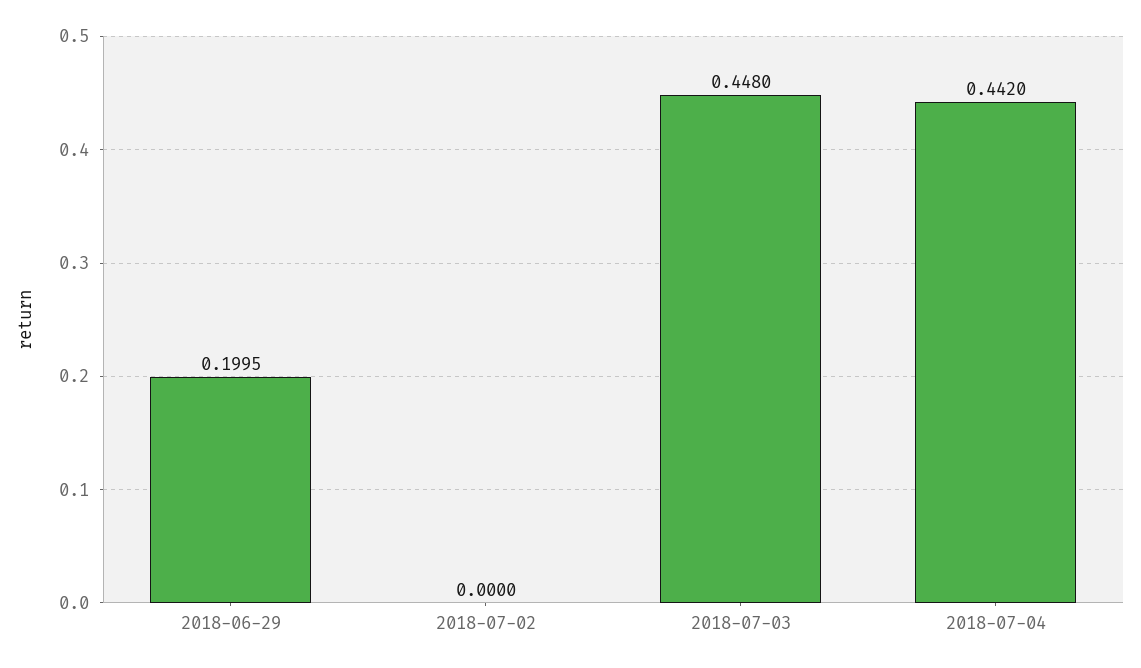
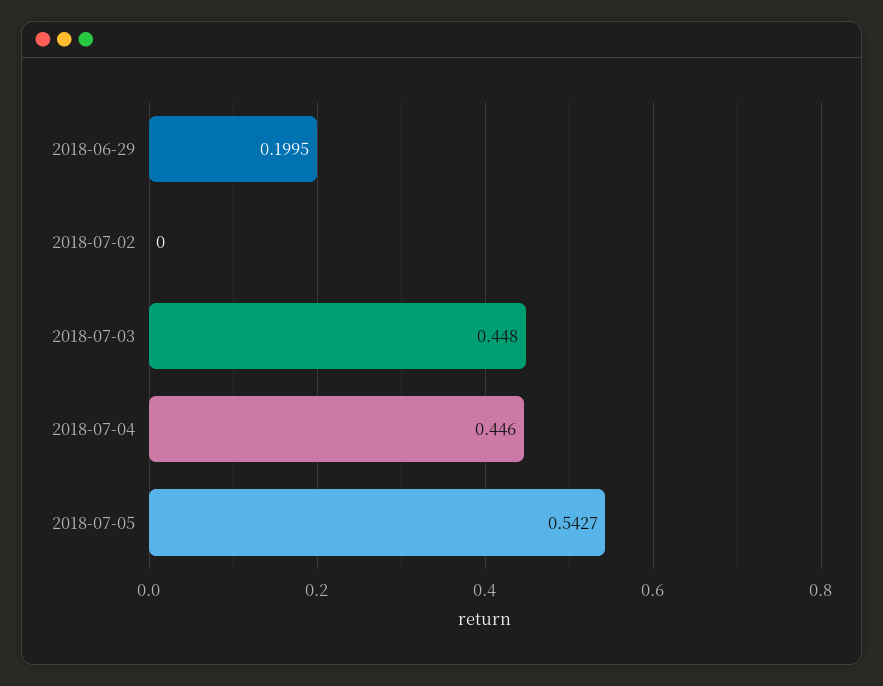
2018-07-04: 0.442 -> 0.446
2018-07-05: none -> 0.5427

